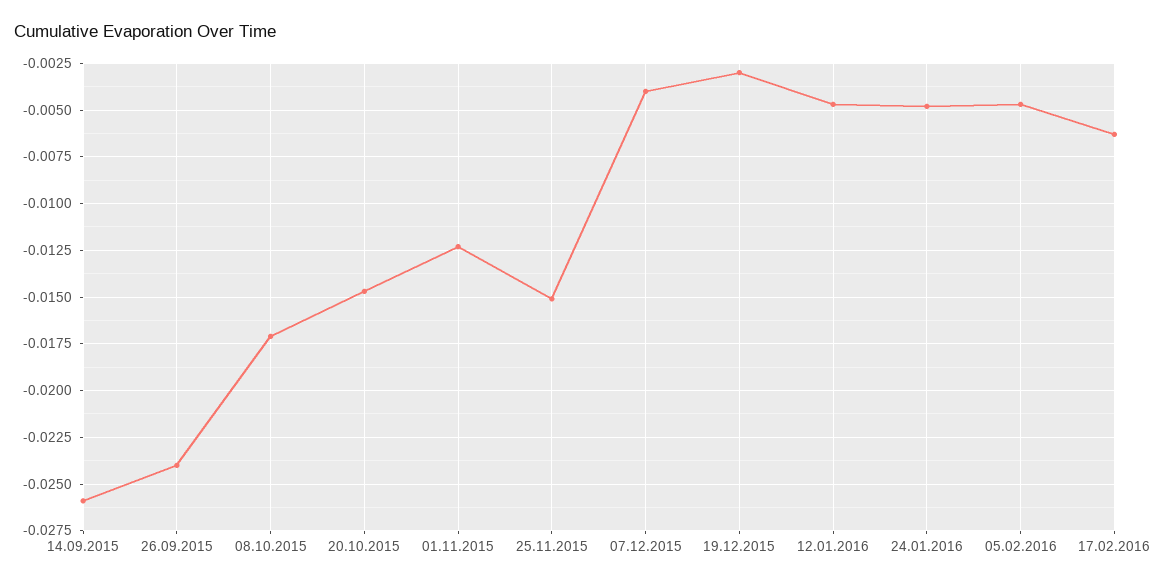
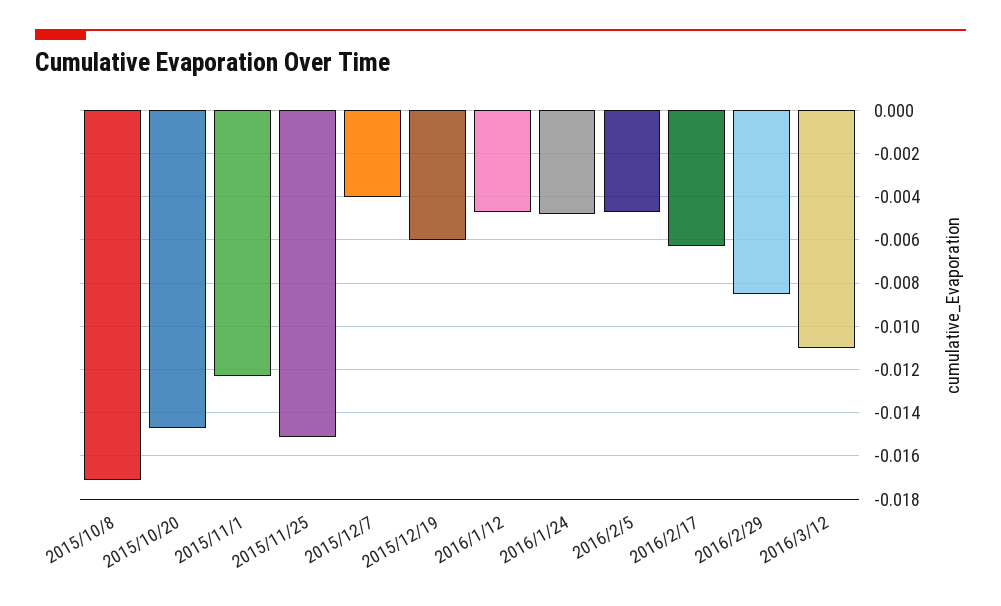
14.09.2015: -0.026 -> none
26.09.2015: -0.024 -> none
19.12.2015: -0.003 -> -0.006
2016/2/29: none -> -0.0085
2016/3/12: none -> -0.011

